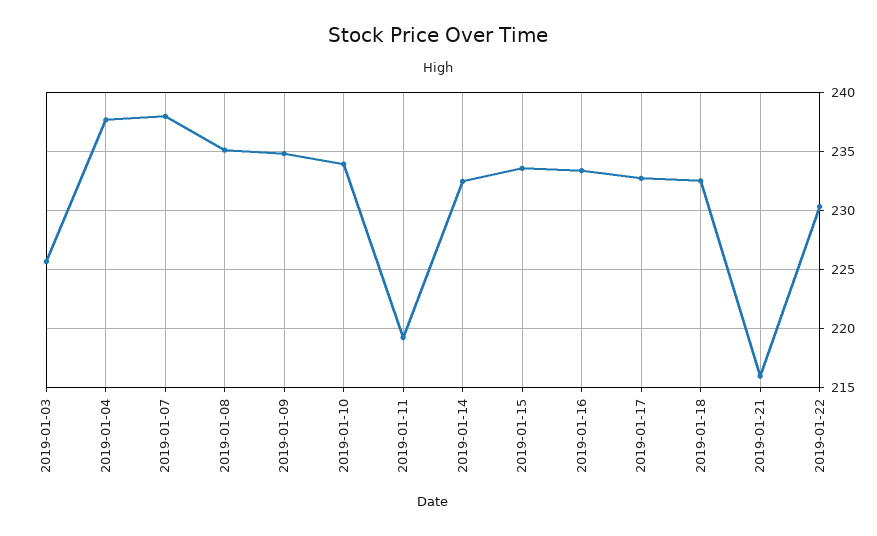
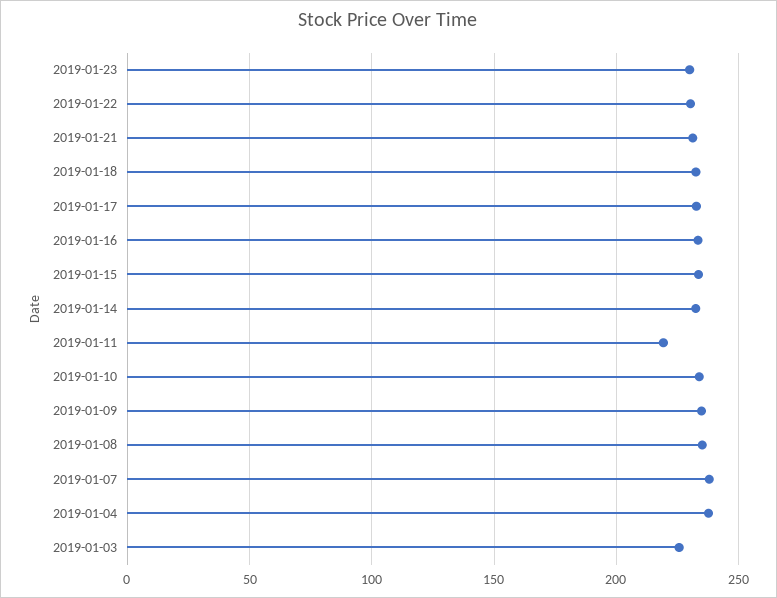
2019-01-21: 216 -> 230
2019-01-23: none -> 230

